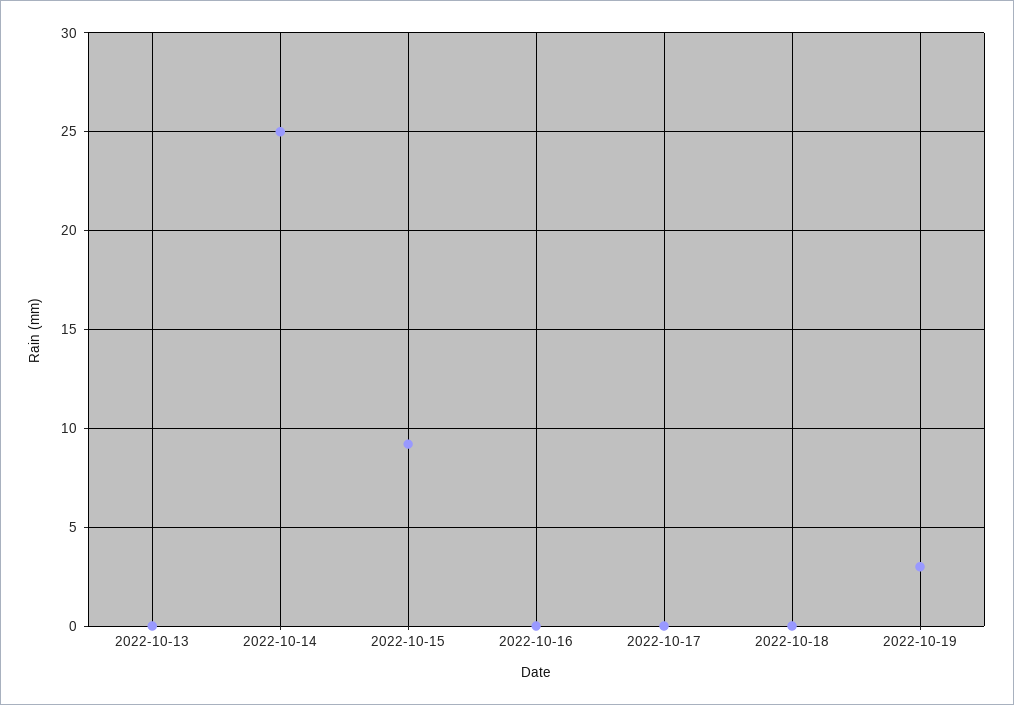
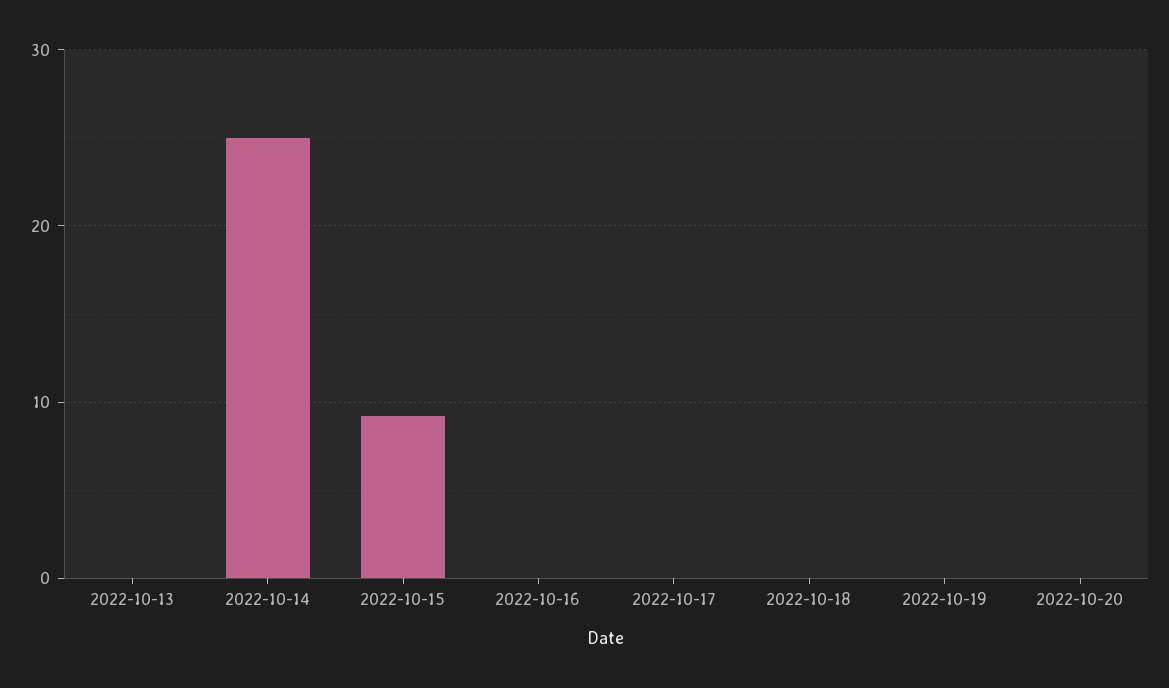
2022-10-19: 3 -> 0
2022-10-20: none -> 0

